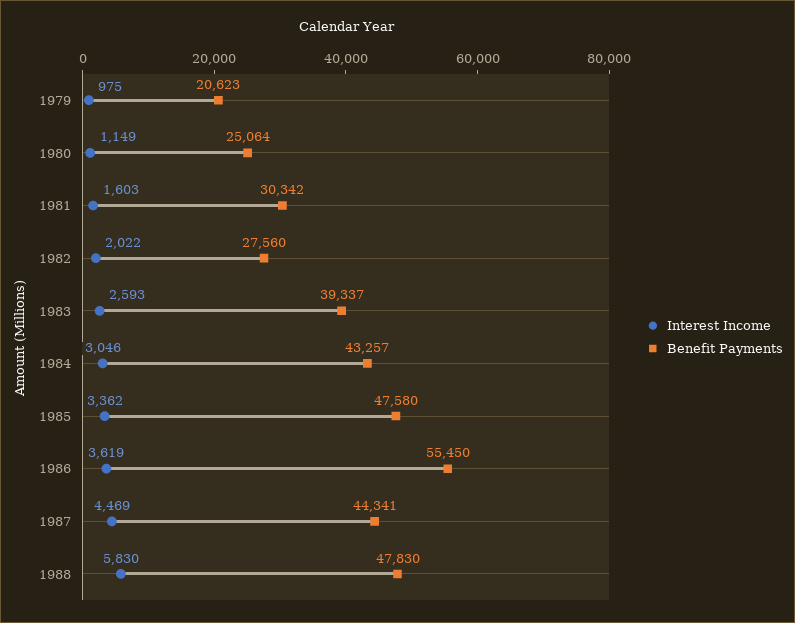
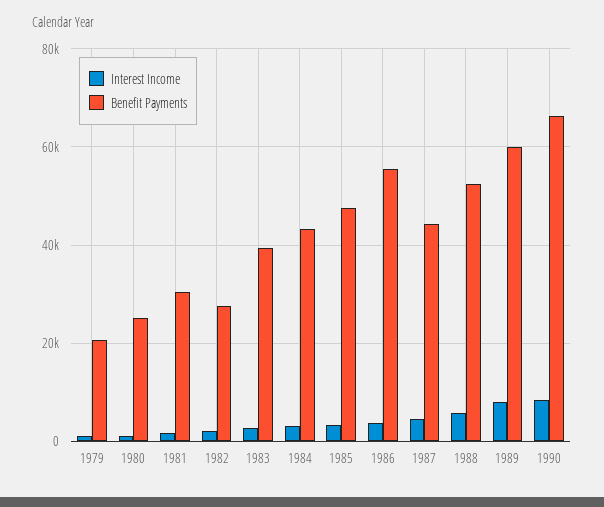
Benefit Payments, 1988: 47830 -> 52000
Interest Income, 1989: none -> 8000
Benefit Payments, 1989: none -> 60000
Interest Income, 1990: none -> 8000
Benefit Payments, 1990: none -> 66000

